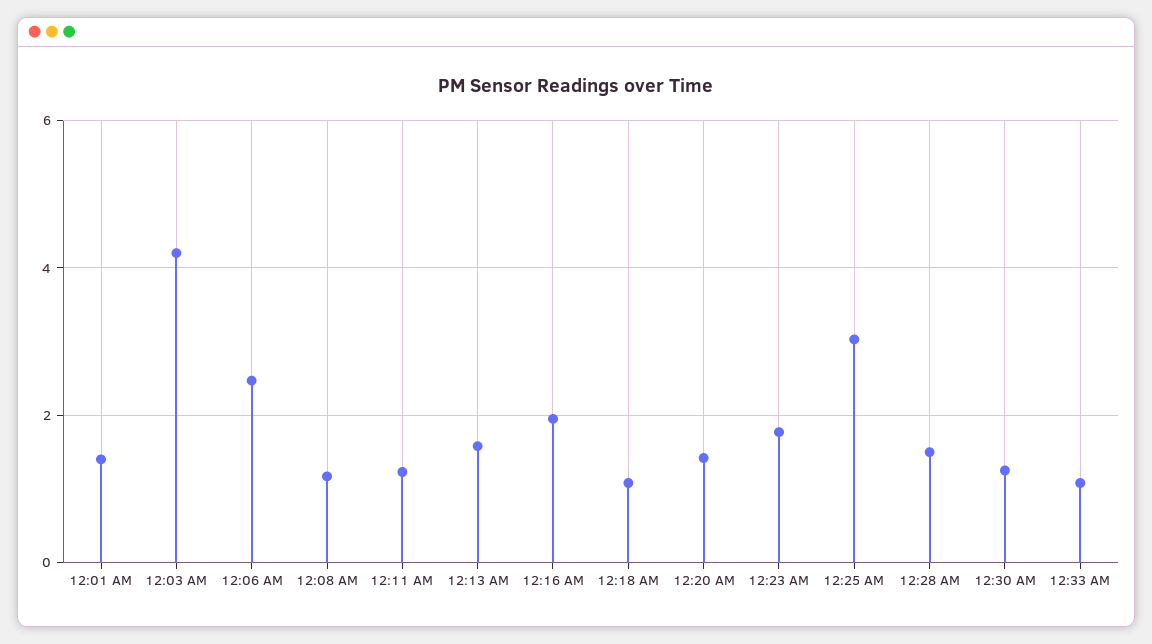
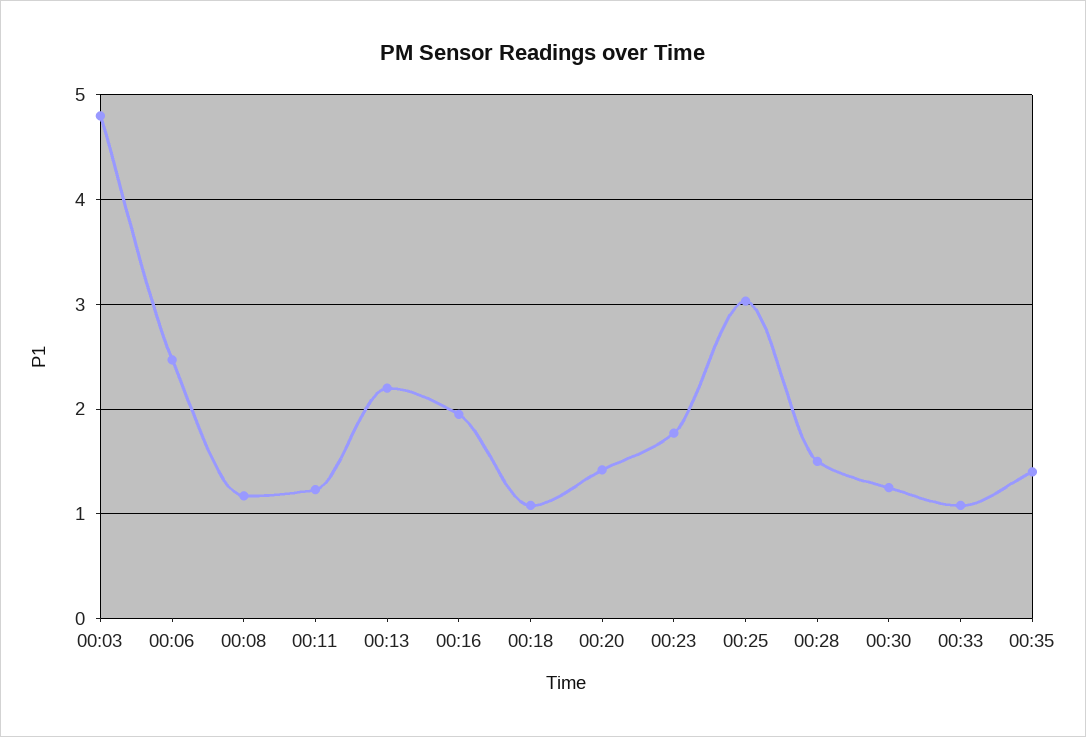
12:01 AM: 1.4 -> none
12:03 AM: 4.2 -> 4.8
12:13 AM: 1.6 -> 2.2
00:35: none -> 1.4

